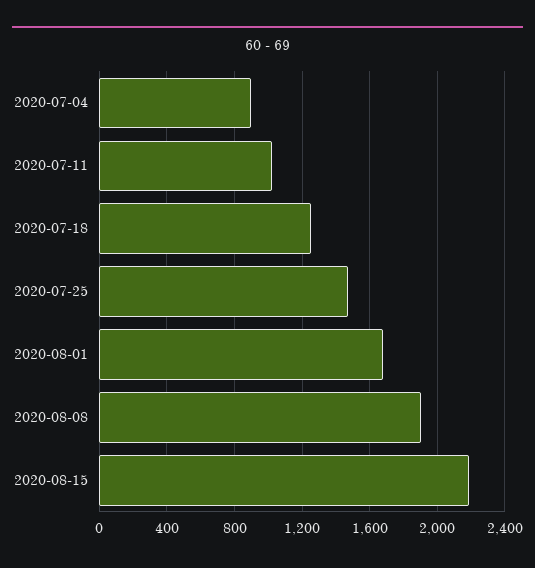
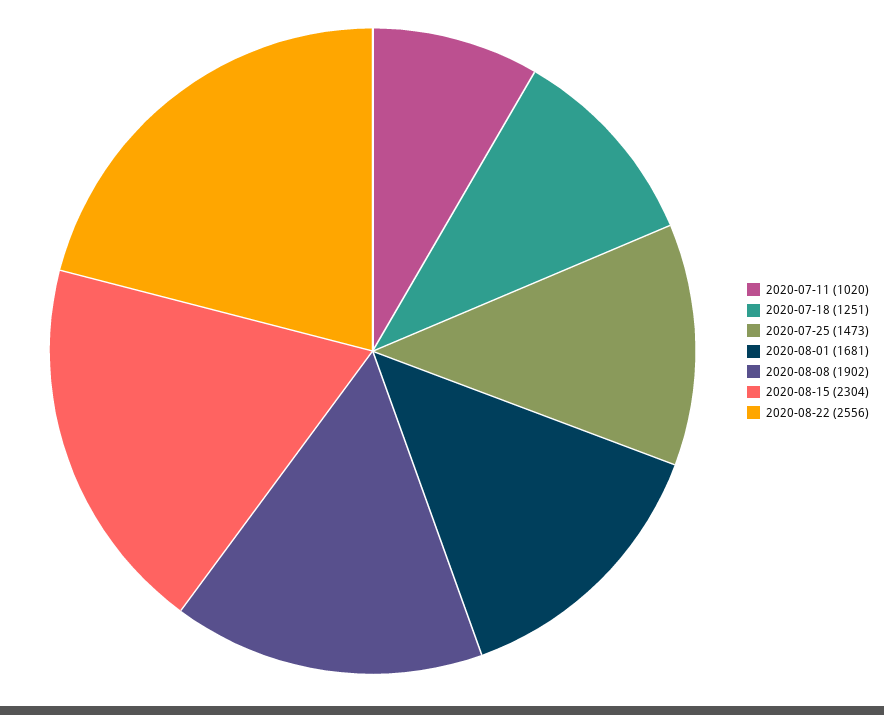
2020-07-04: 900 -> none
2020-08-15: 2200 -> 2304
2020-08-22: none -> 2556

